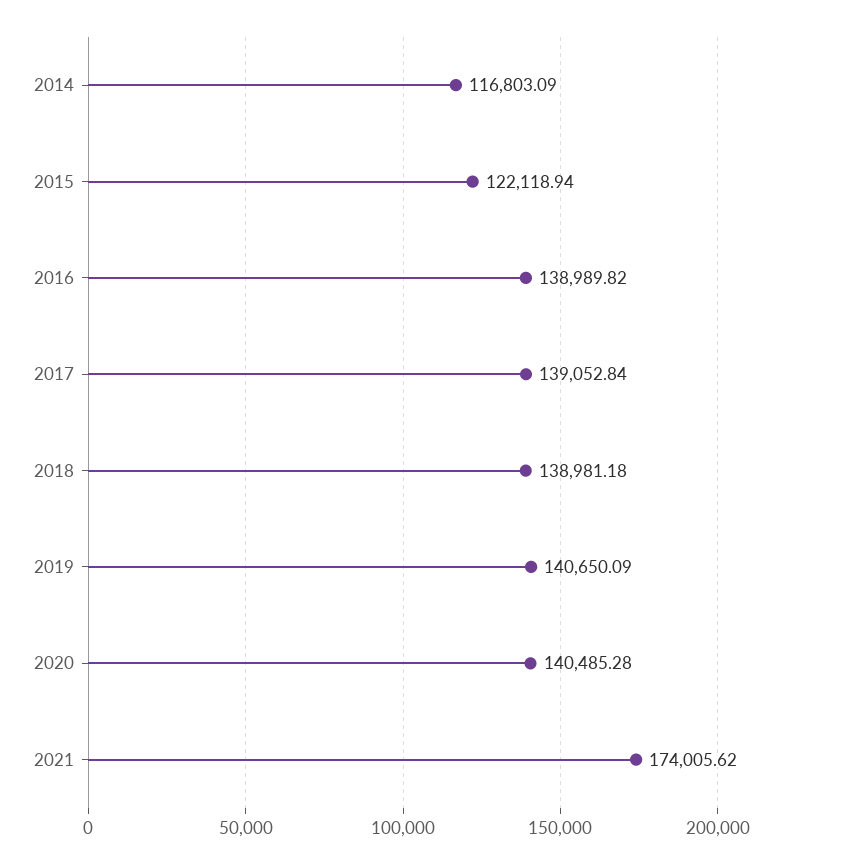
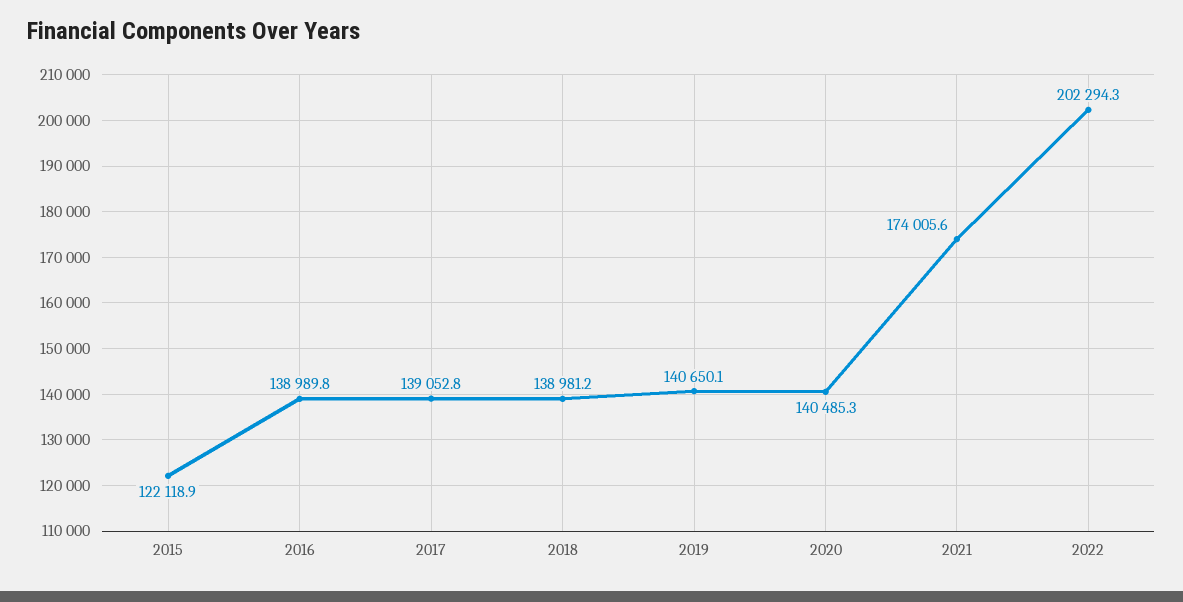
2014: 116803.09 -> none
2022: none -> 202294.3

